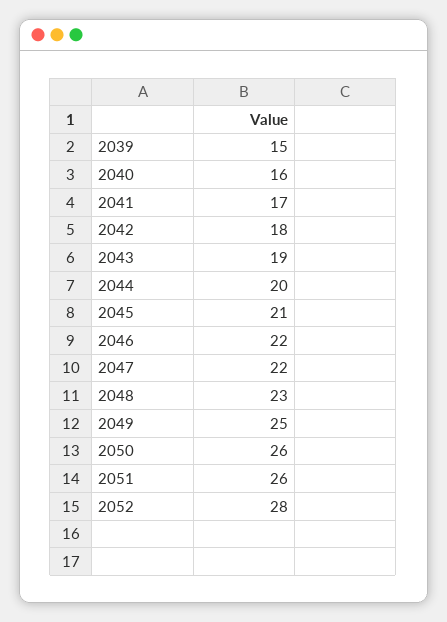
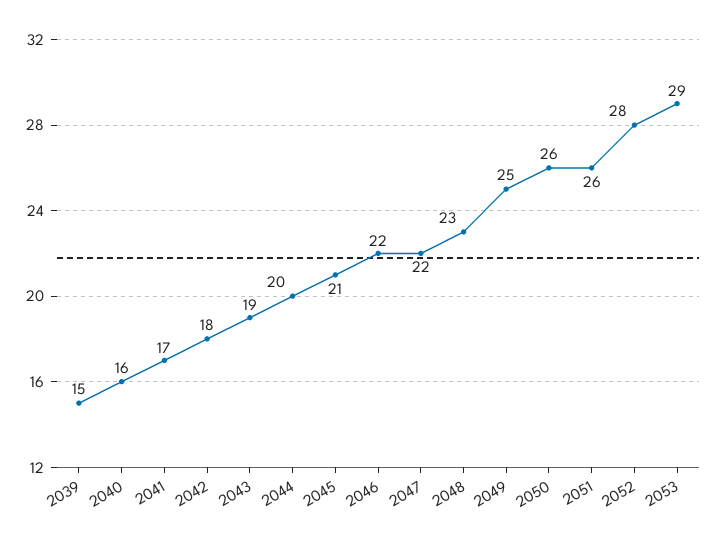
2053: none -> 29

